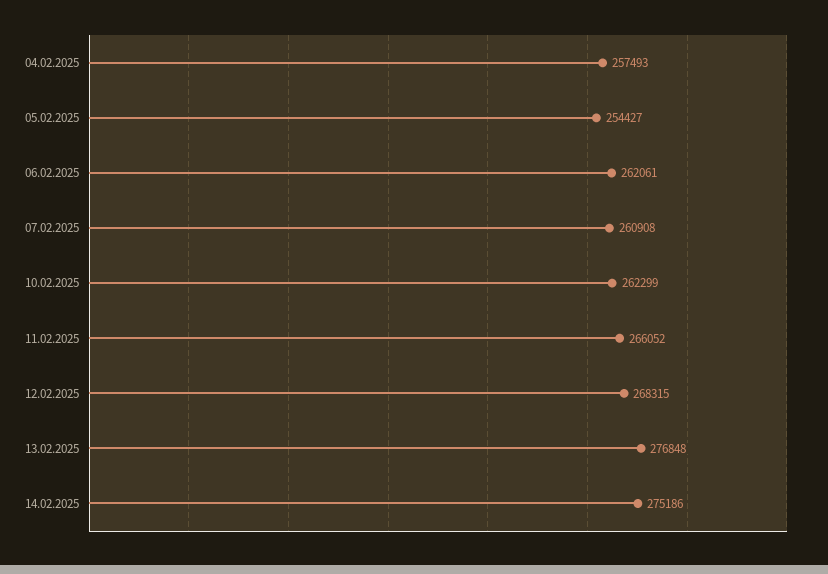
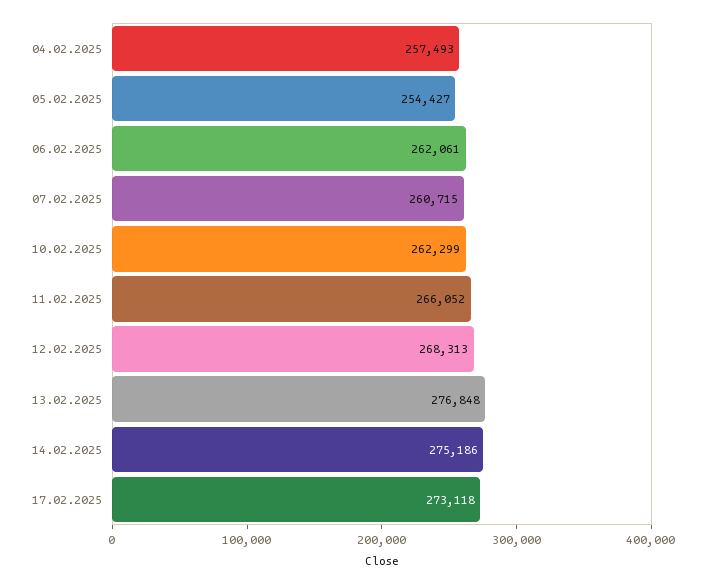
07.02.2025: 260908 -> 260715
12.02.2025: 268315 -> 268313
17.02.2025: none -> 273118

